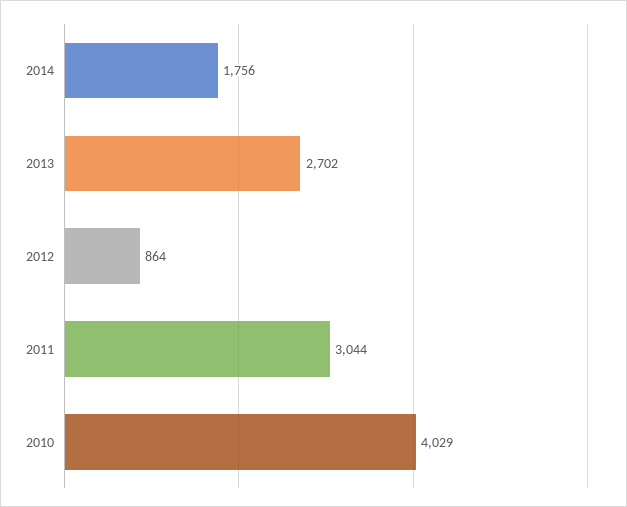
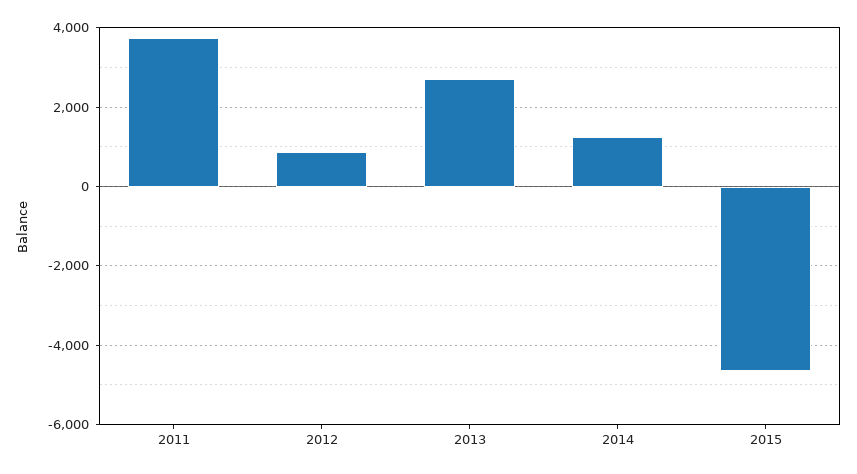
2014: 1756 -> 1200
2011: 3044 -> 3800
2010: 4029 -> none
2015: none -> -4600

